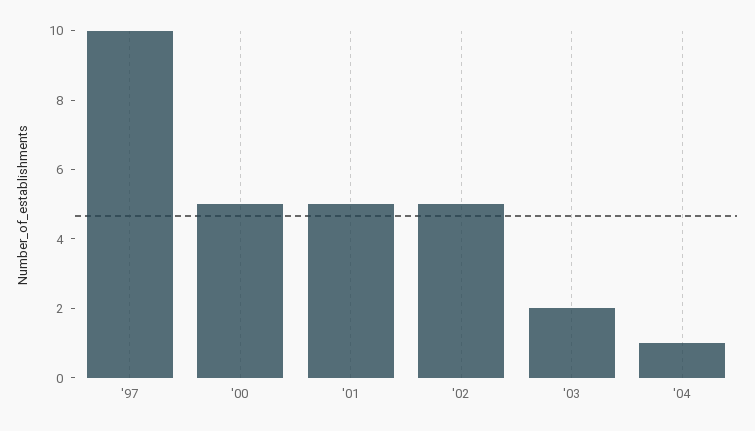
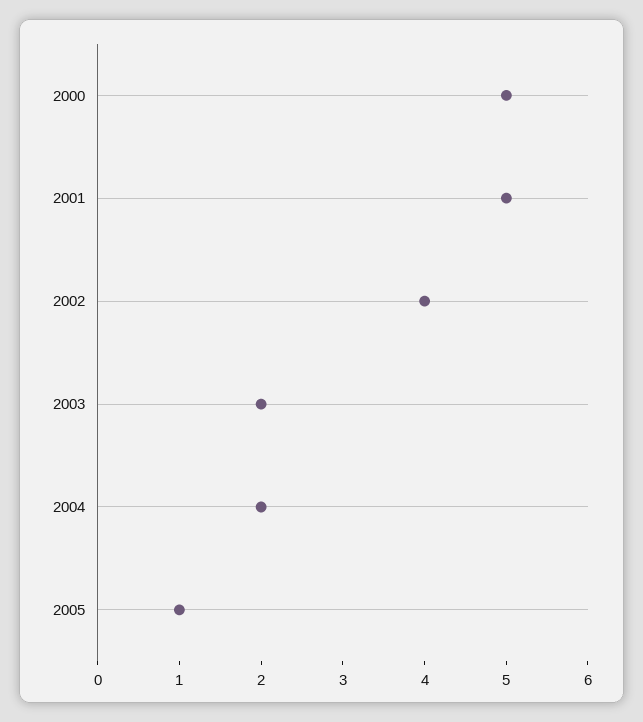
'97: 10 -> none
'02: 5 -> 4
'04: 1 -> 2
2005: none -> 1

